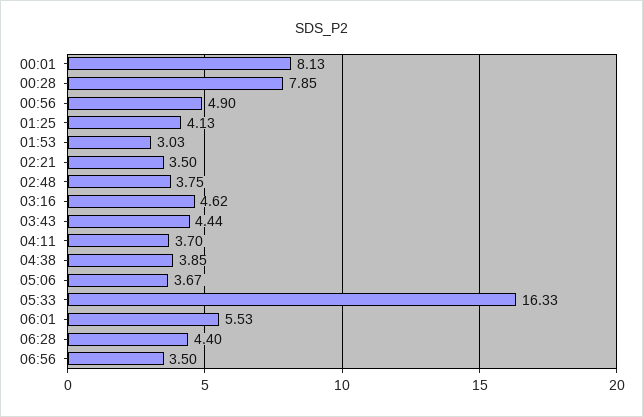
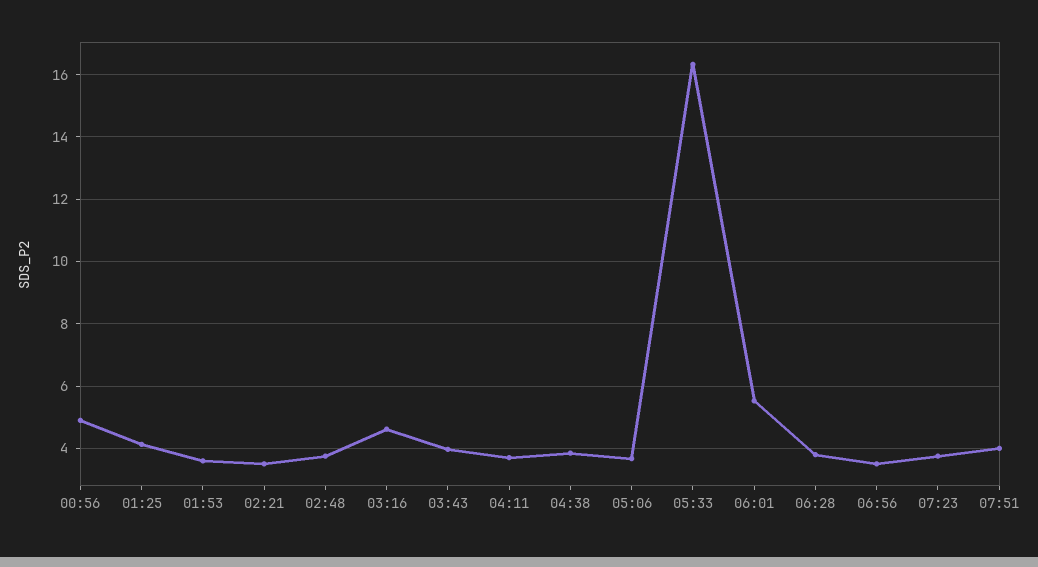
00:01: 8.13 -> none
00:28: 7.85 -> none
01:53: 3.03 -> 3.6
03:43: 4.44 -> 4
06:28: 4.4 -> 3.8
07:23: none -> 3.8
07:51: none -> 4

